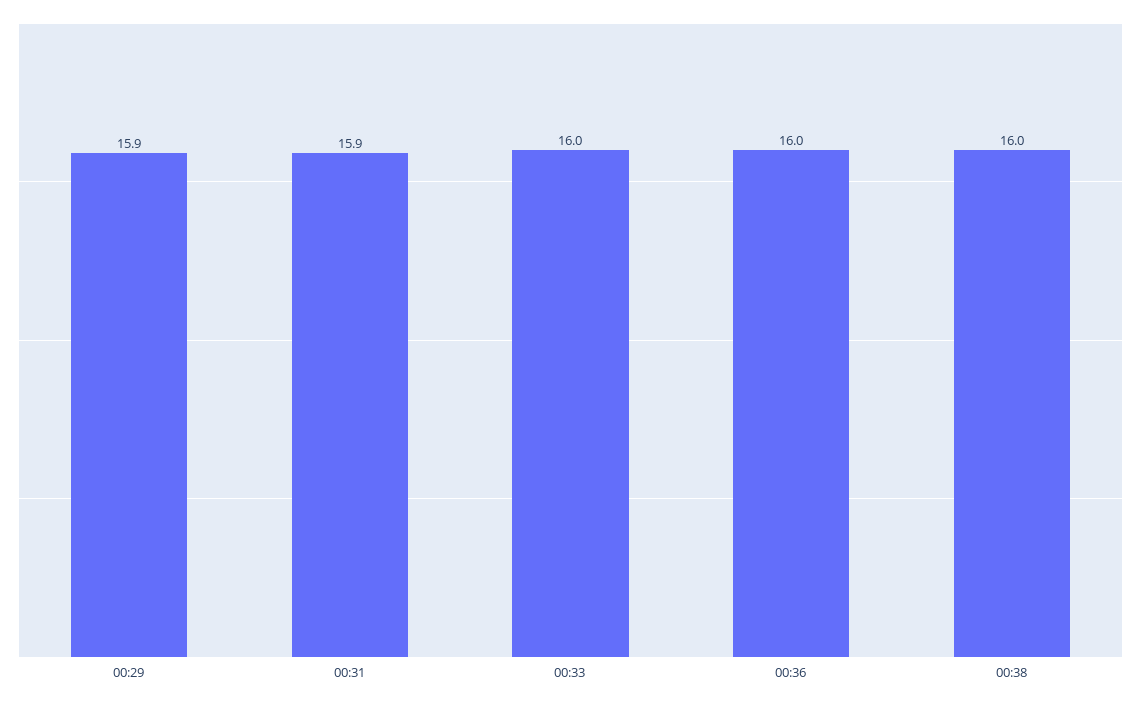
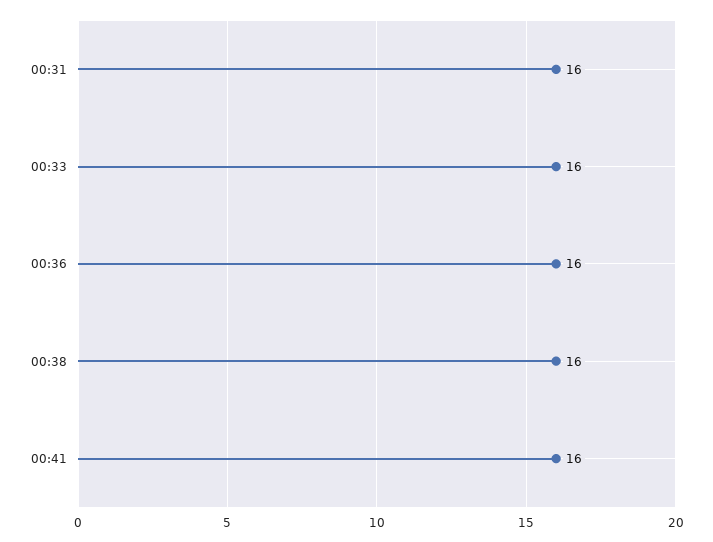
00:29: 15.9 -> none
00:31: 15.9 -> 16
00:41: none -> 16

